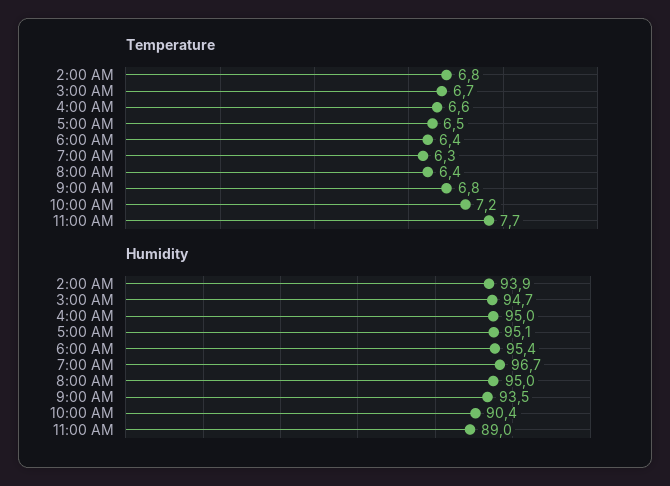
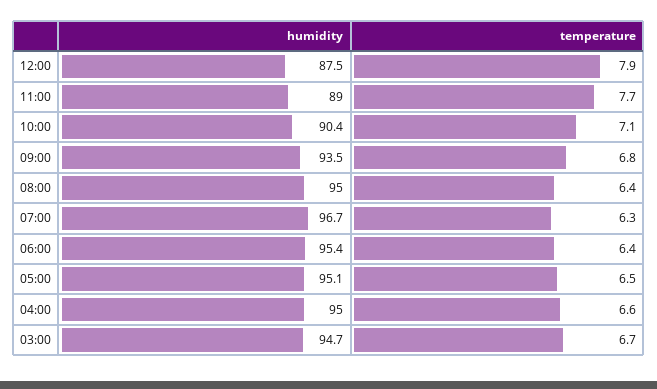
Temperature, 2:00 AM: 6.8 -> none
Temperature, 10:00 AM: 7.2 -> 7.1
Humidity, 2:00 AM: 93.9 -> none
Humidity, 12:00: none -> 87.5
Temperature, 12:00: none -> 7.9

